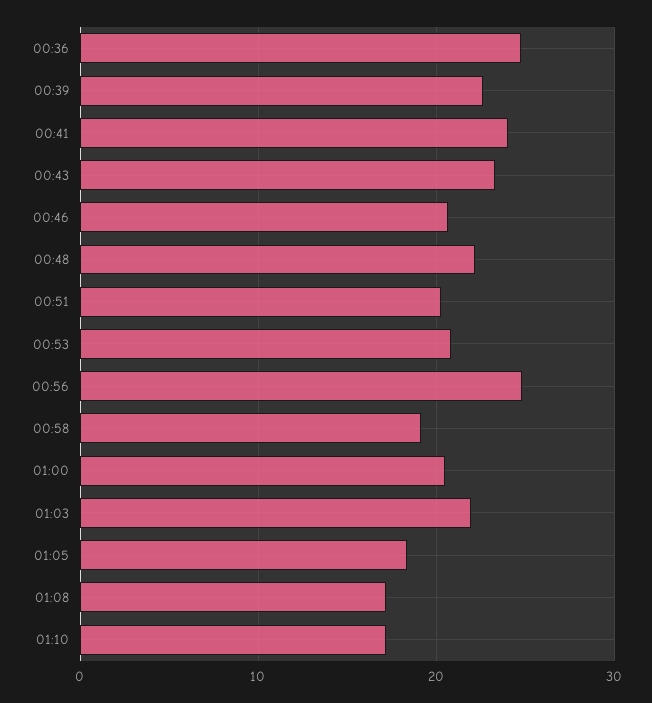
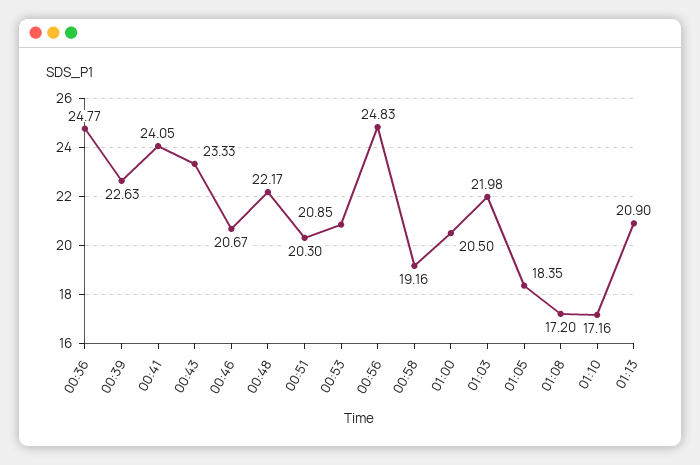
01:13: none -> 20.9

